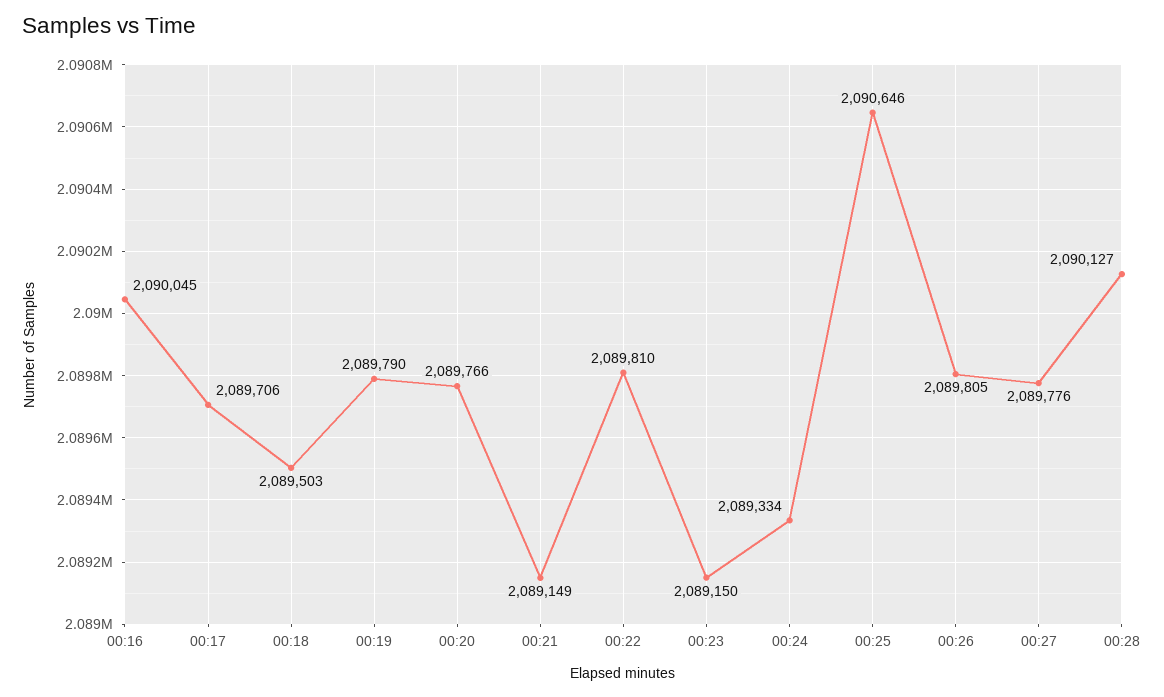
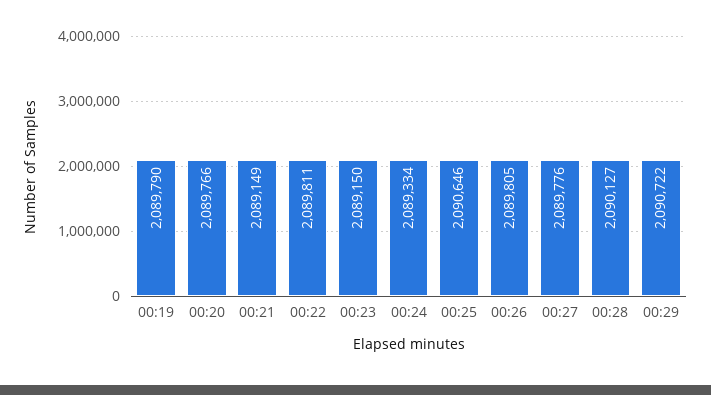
00:16: 2090045 -> none
00:17: 2089706 -> none
00:18: 2089503 -> none
00:22: 2089810 -> 2089811
00:29: none -> 2090722

